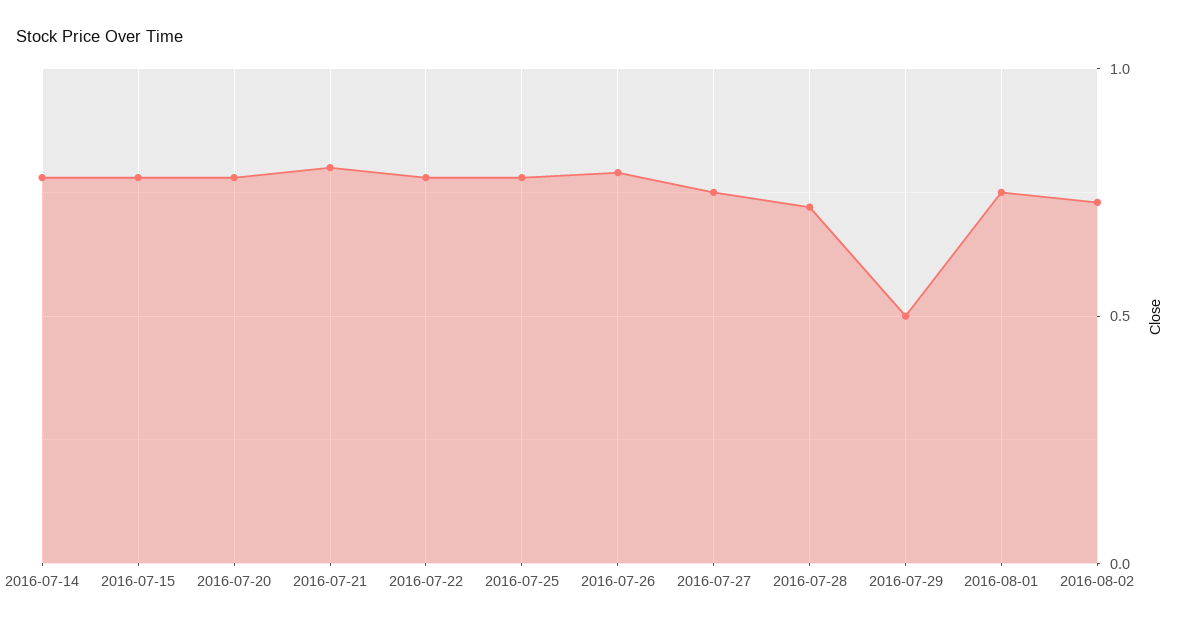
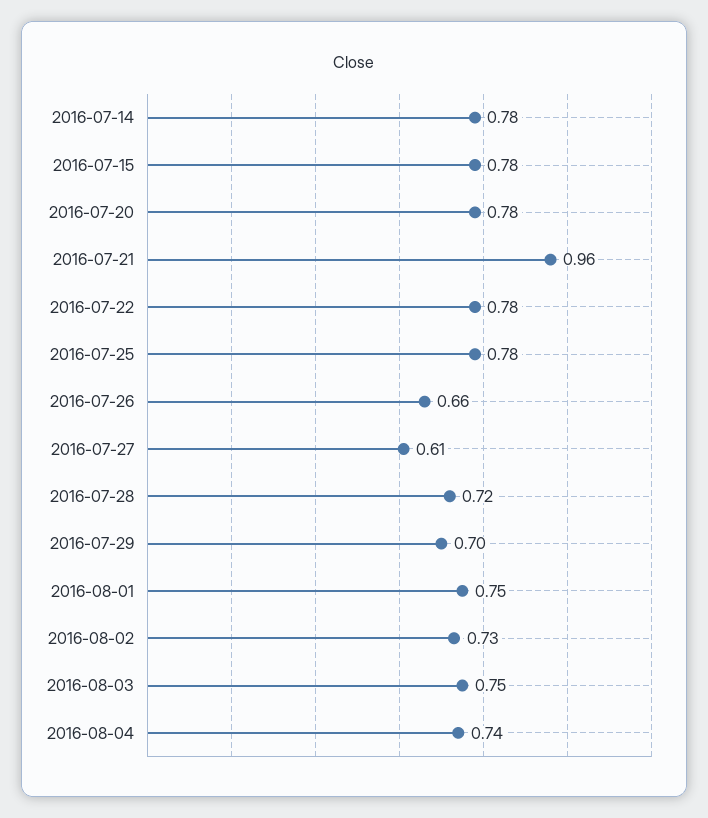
2016-07-21: 0.8 -> 0.96
2016-07-26: 0.8 -> 0.66
2016-07-27: 0.75 -> 0.61
2016-07-29: 0.5 -> 0.7
2016-08-03: none -> 0.75
2016-08-04: none -> 0.74

